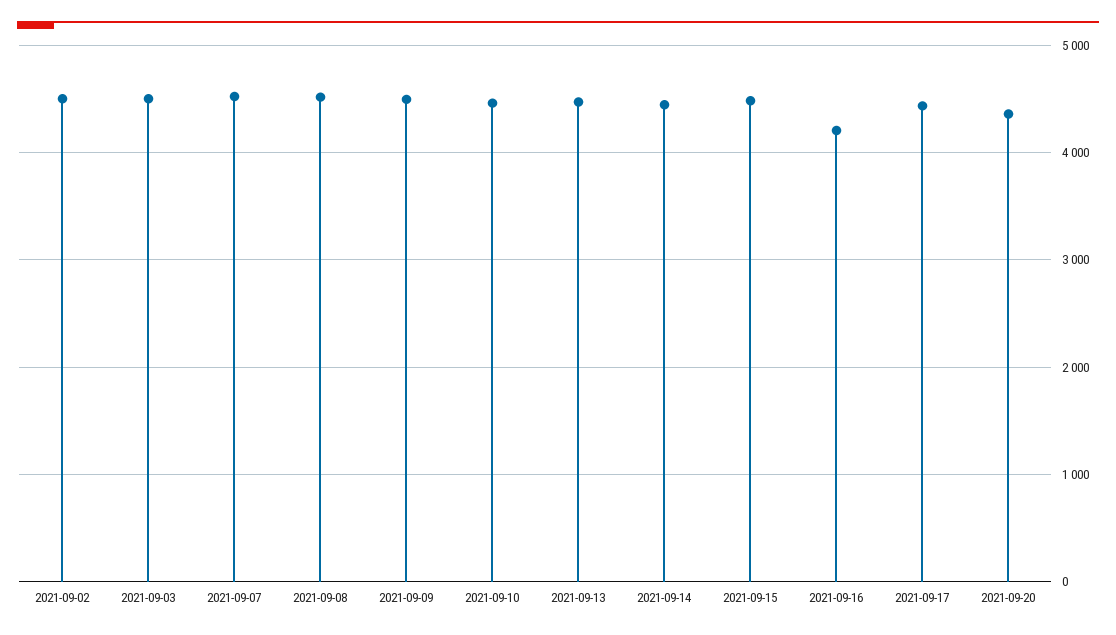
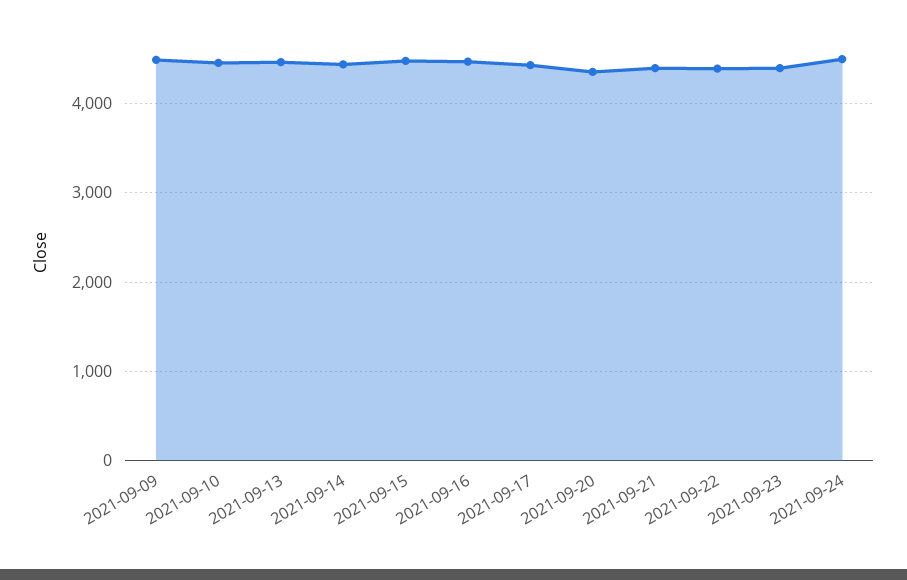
2021-09-02: 4500 -> none
2021-09-03: 4500 -> none
2021-09-07: 4500 -> none
2021-09-08: 4500 -> none
2021-09-16: 4200 -> 4500
2021-09-21: none -> 4400
2021-09-22: none -> 4400
2021-09-23: none -> 4400
2021-09-24: none -> 4500

